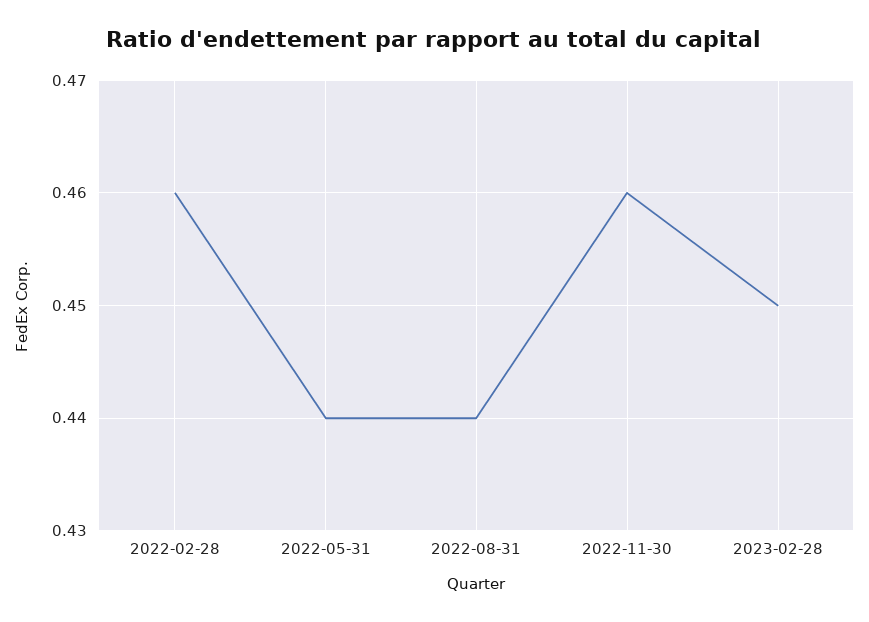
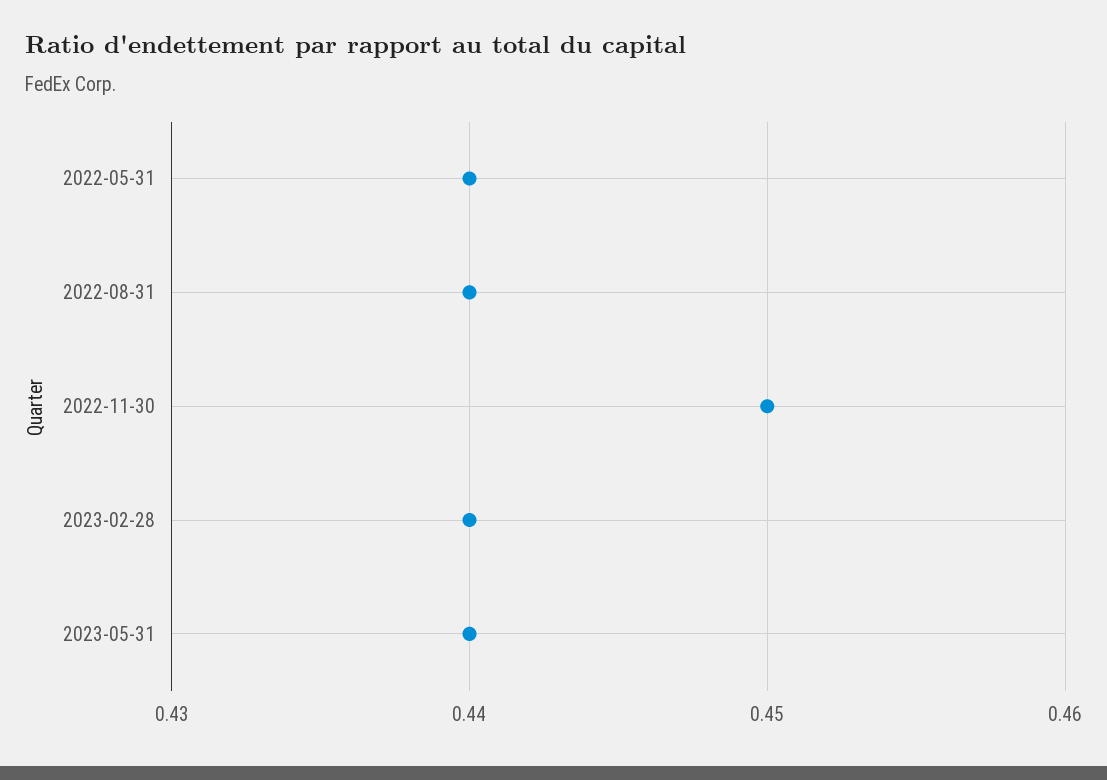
2022-02-28: 0.46 -> none
2022-11-30: 0.46 -> 0.45
2023-02-28: 0.45 -> 0.44
2023-05-31: none -> 0.44

